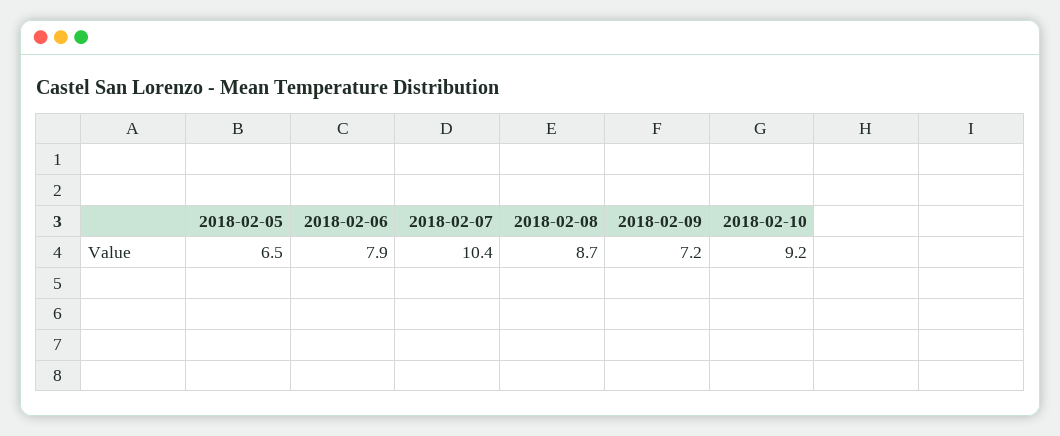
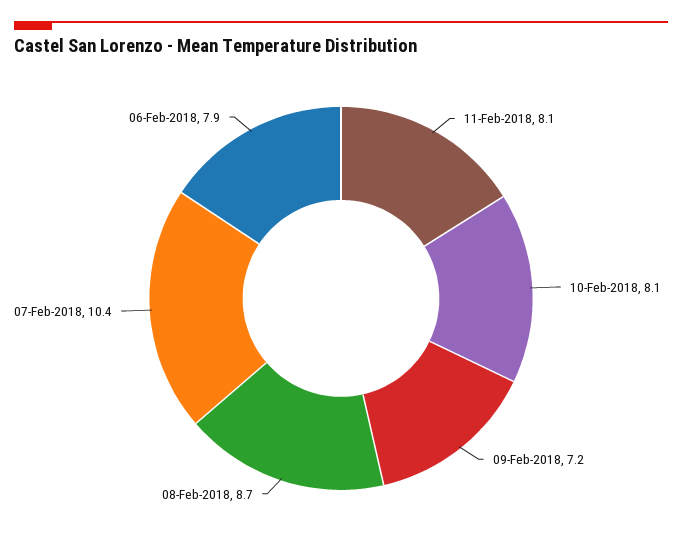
2018-02-05: 6.5 -> none
2018-02-10: 9.2 -> 8.1
11-Feb-2018: none -> 8.1

